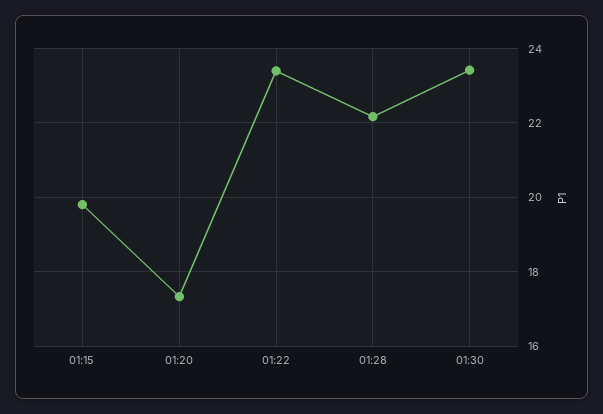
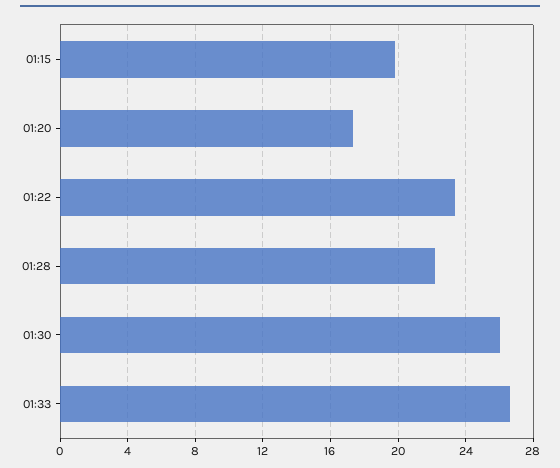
01:30: 23.4 -> 26
01:33: none -> 26.5

